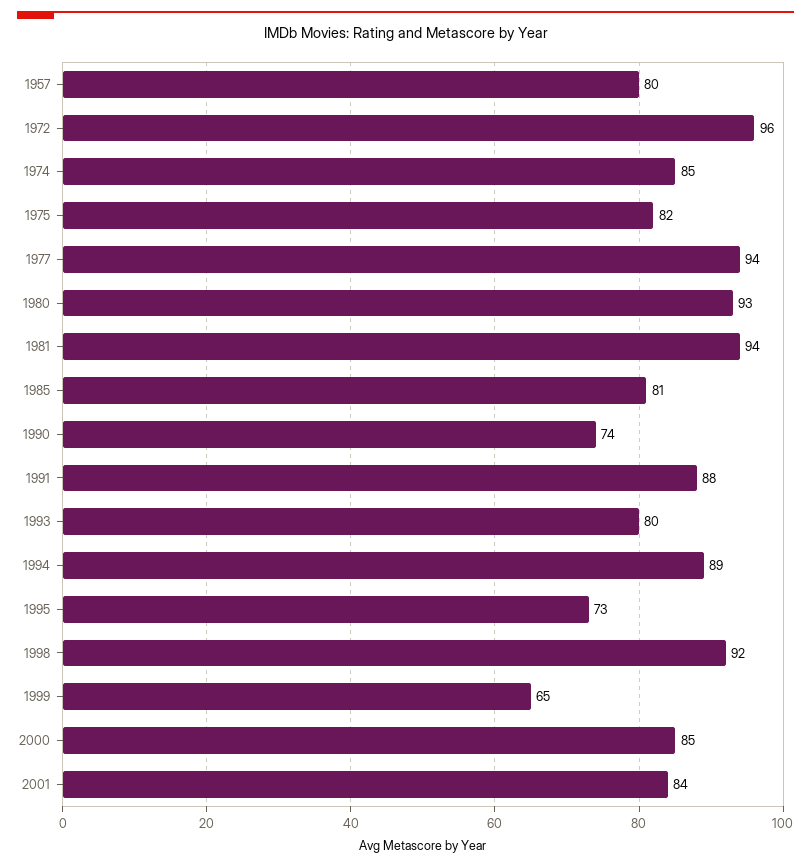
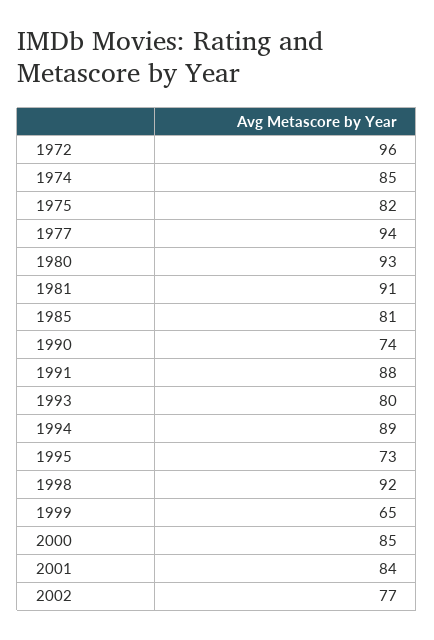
1957: 80 -> none
1981: 94 -> 91
2002: none -> 77

